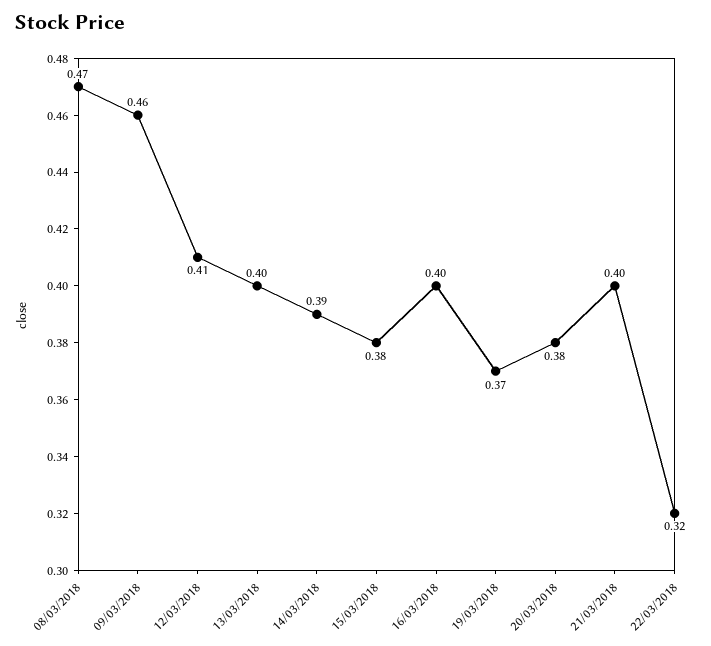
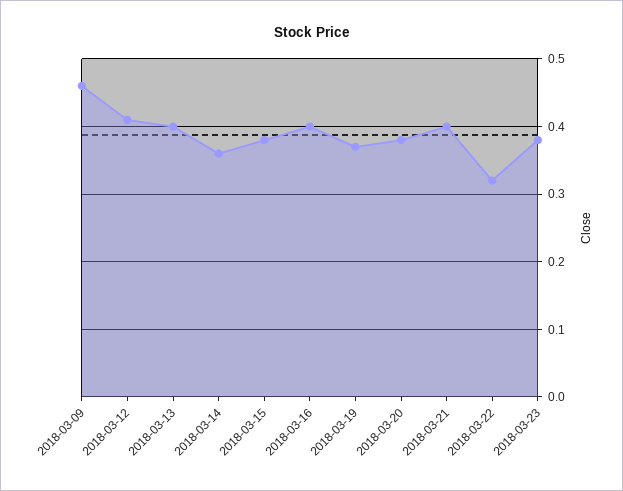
08/03/2018: 0.47 -> none
14/03/2018: 0.39 -> 0.36
2018-03-23: none -> 0.38

